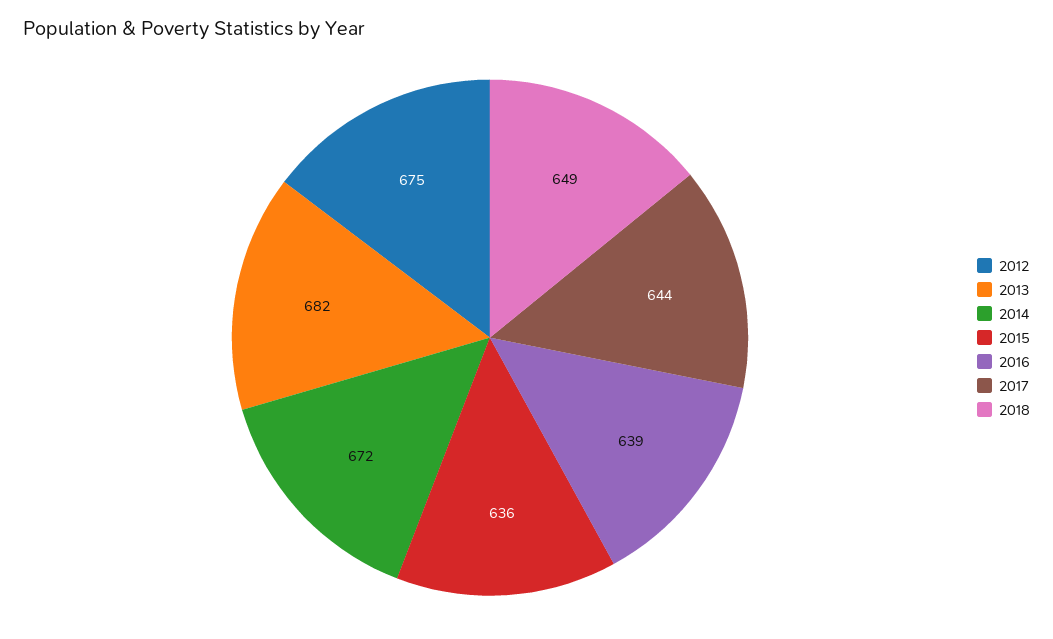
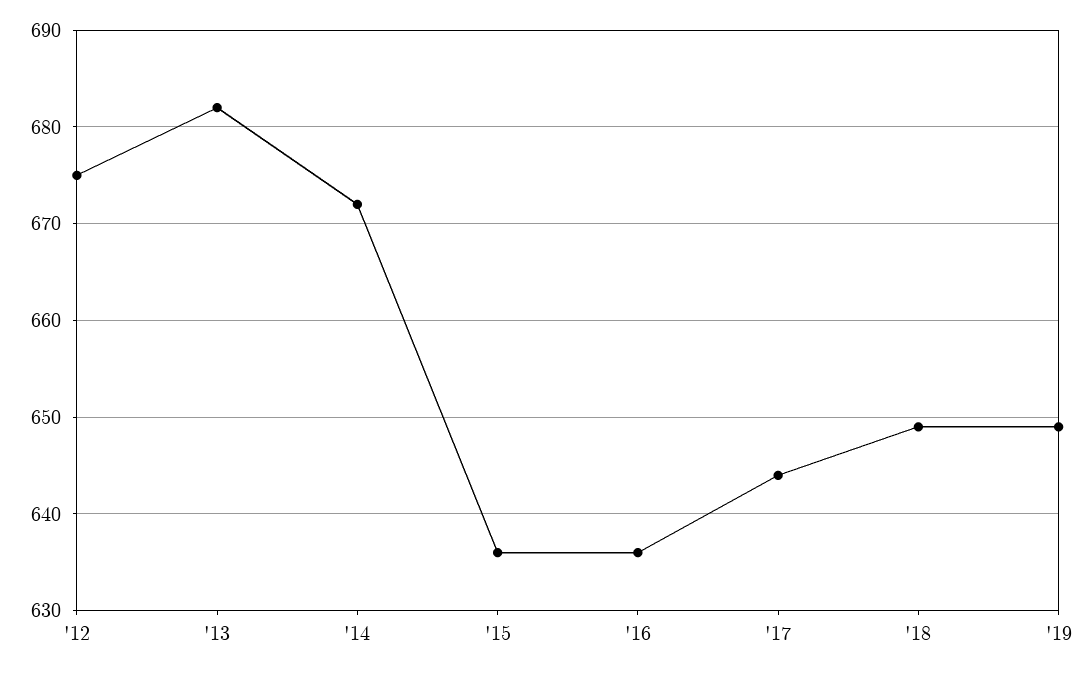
2016: 639 -> 636
'19: none -> 649

